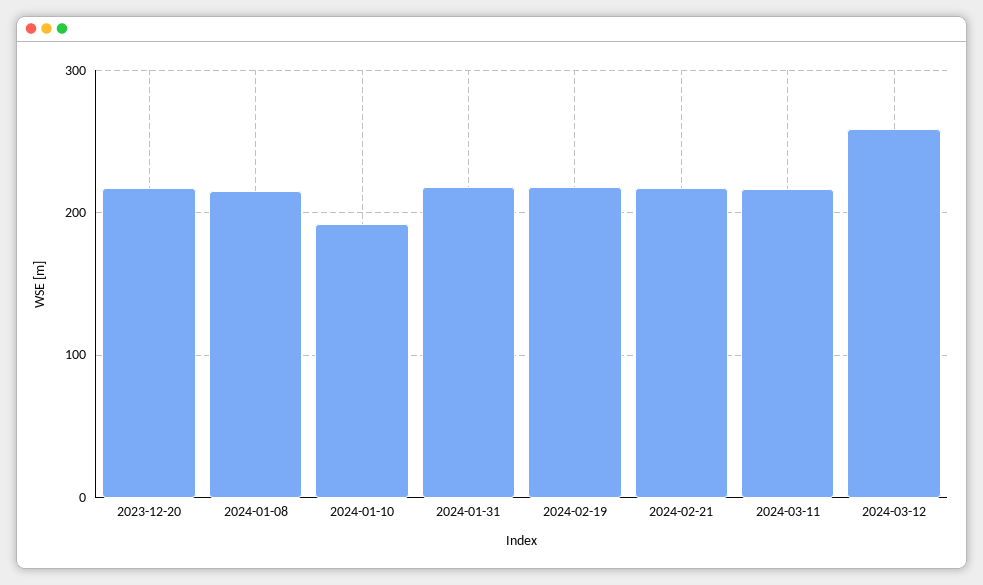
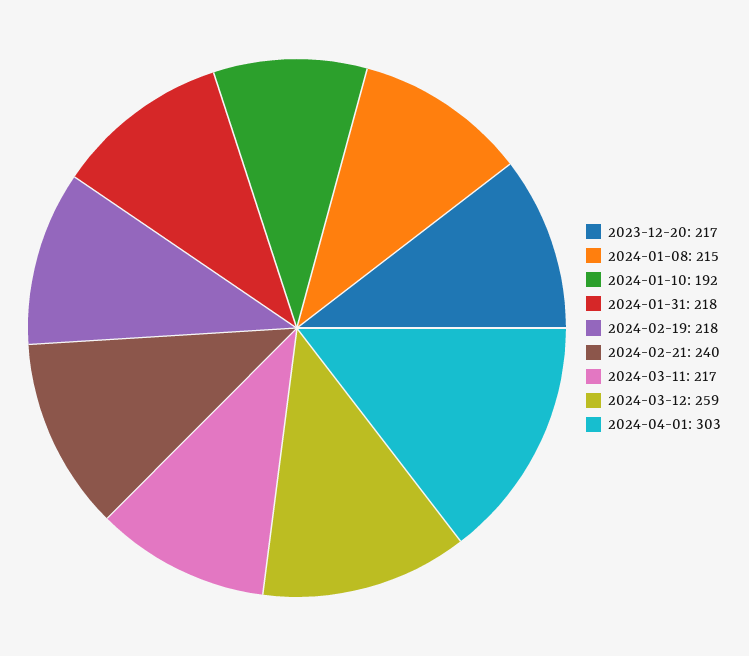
2024-02-21: 220 -> 240
2024-04-01: none -> 303

